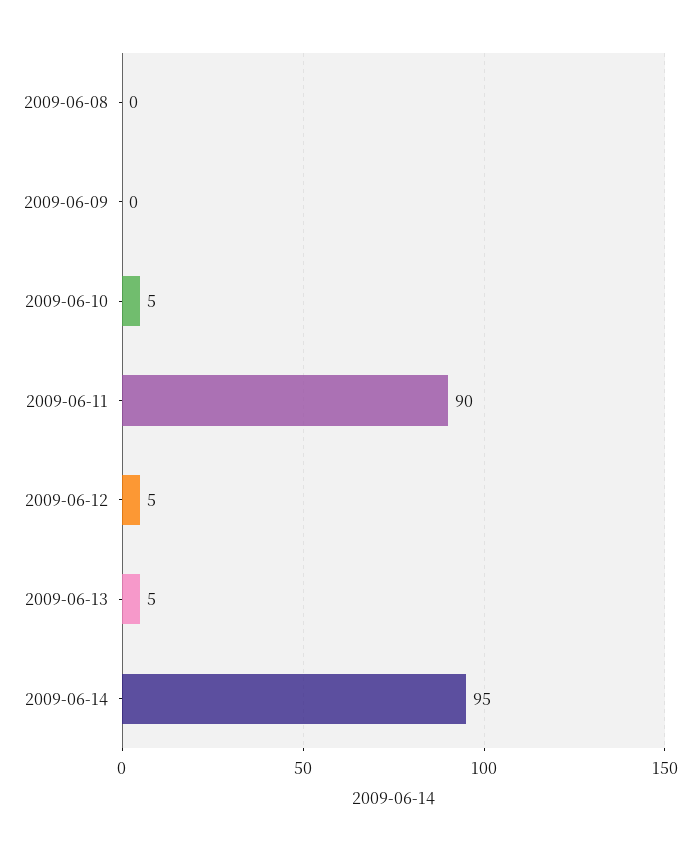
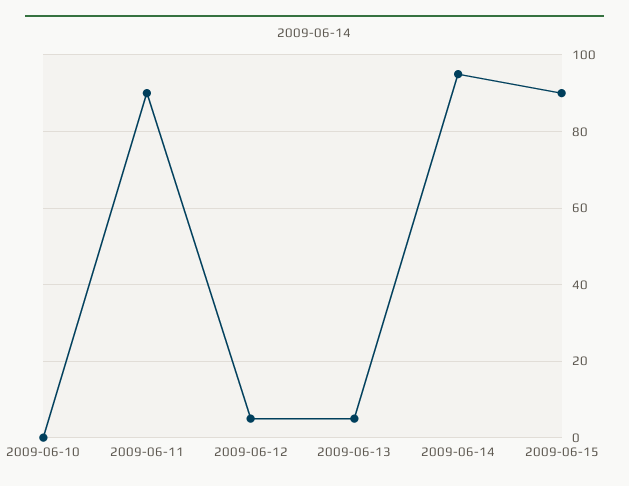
2009-06-08: 0 -> none
2009-06-09: 0 -> none
2009-06-10: 5 -> 0
2009-06-15: none -> 90

